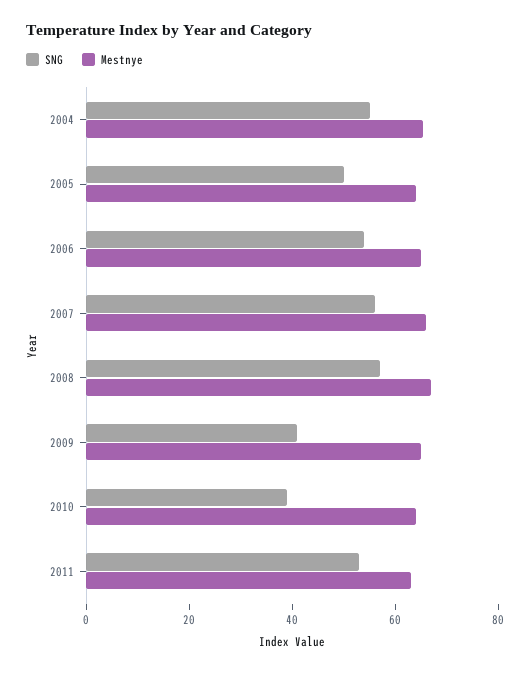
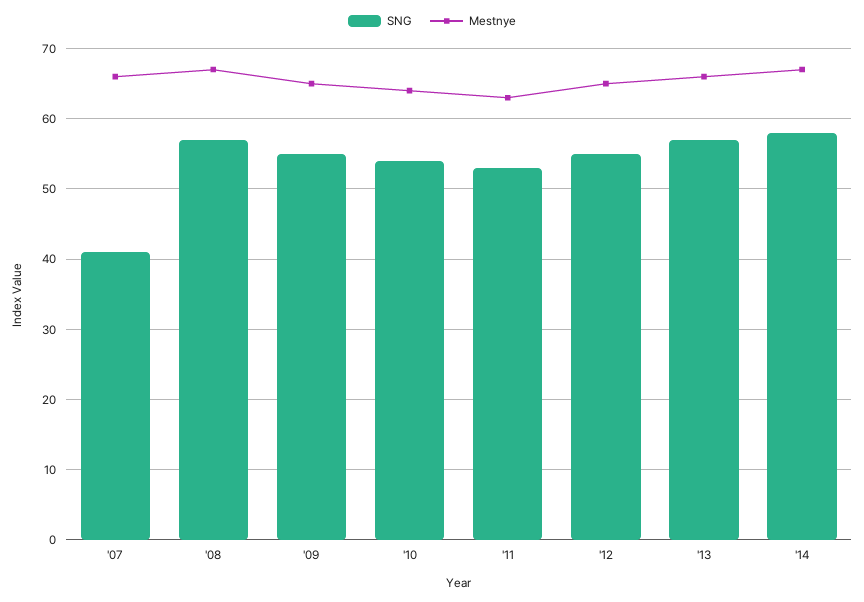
SNG, 2004: 55 -> none
Mestnye, 2004: 65 -> none
SNG, 2005: 50 -> none
Mestnye, 2005: 65 -> none
SNG, 2006: 55 -> none
Mestnye, 2006: 65 -> none
SNG, 2007: 55 -> 41
SNG, 2009: 40 -> 55
SNG, 2010: 40 -> 54
SNG, '12: none -> 55
Mestnye, '12: none -> 65
SNG, '13: none -> 57
Mestnye, '13: none -> 66
SNG, '14: none -> 58
Mestnye, '14: none -> 67

